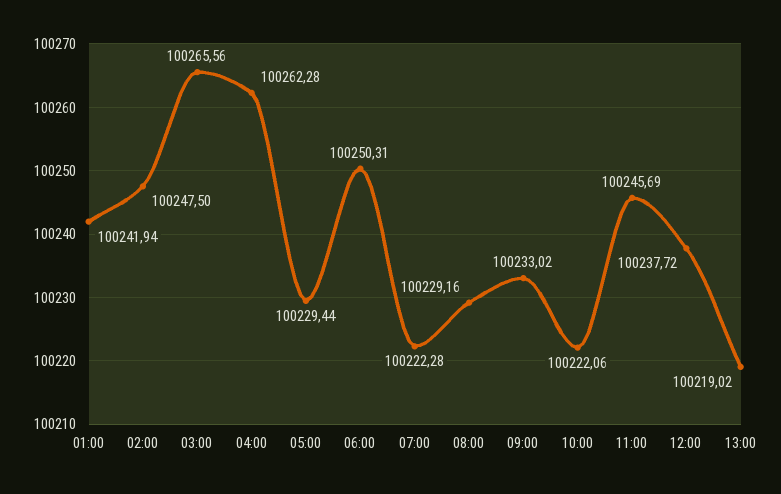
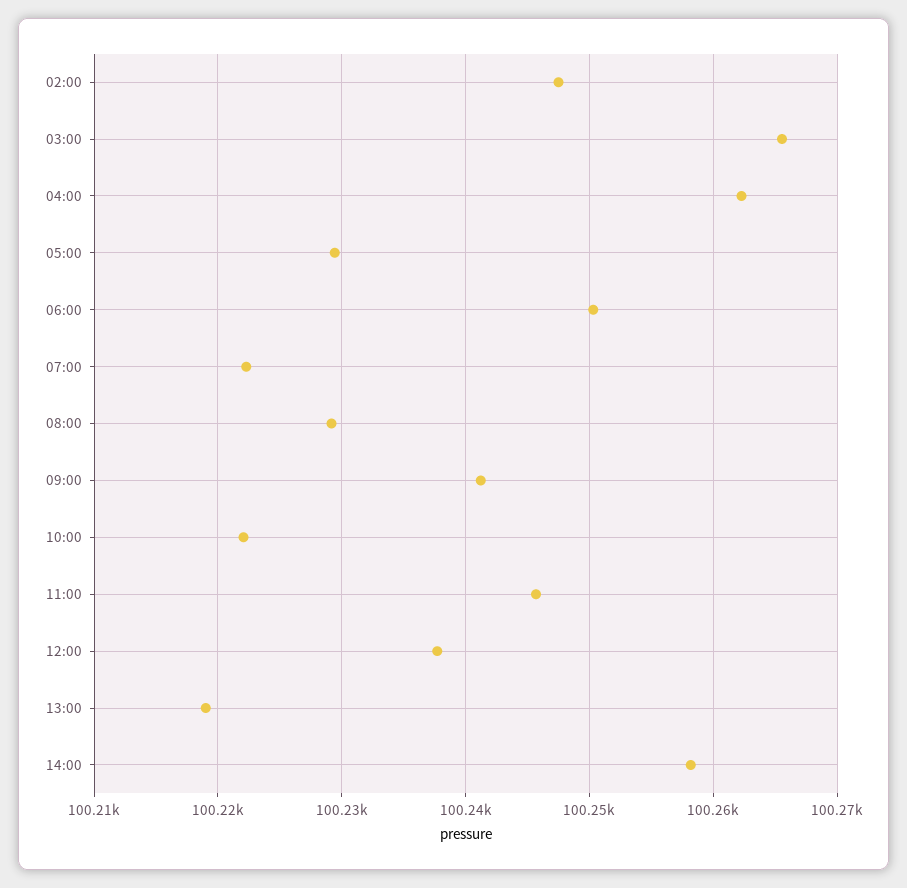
01:00: 100241.94 -> none
09:00: 100233.02 -> 100241
14:00: none -> 100258

